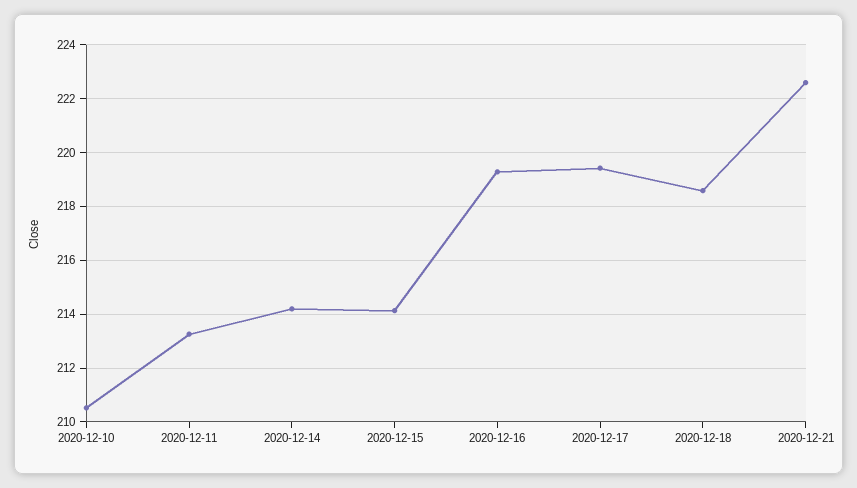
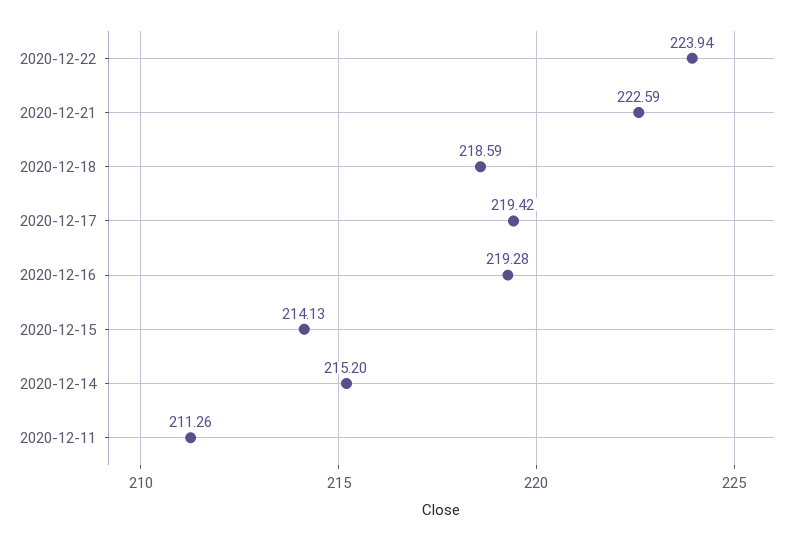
2020-12-10: 210.5 -> none
2020-12-11: 213.25 -> 211.26
2020-12-14: 214.25 -> 215.2
2020-12-22: none -> 223.94

